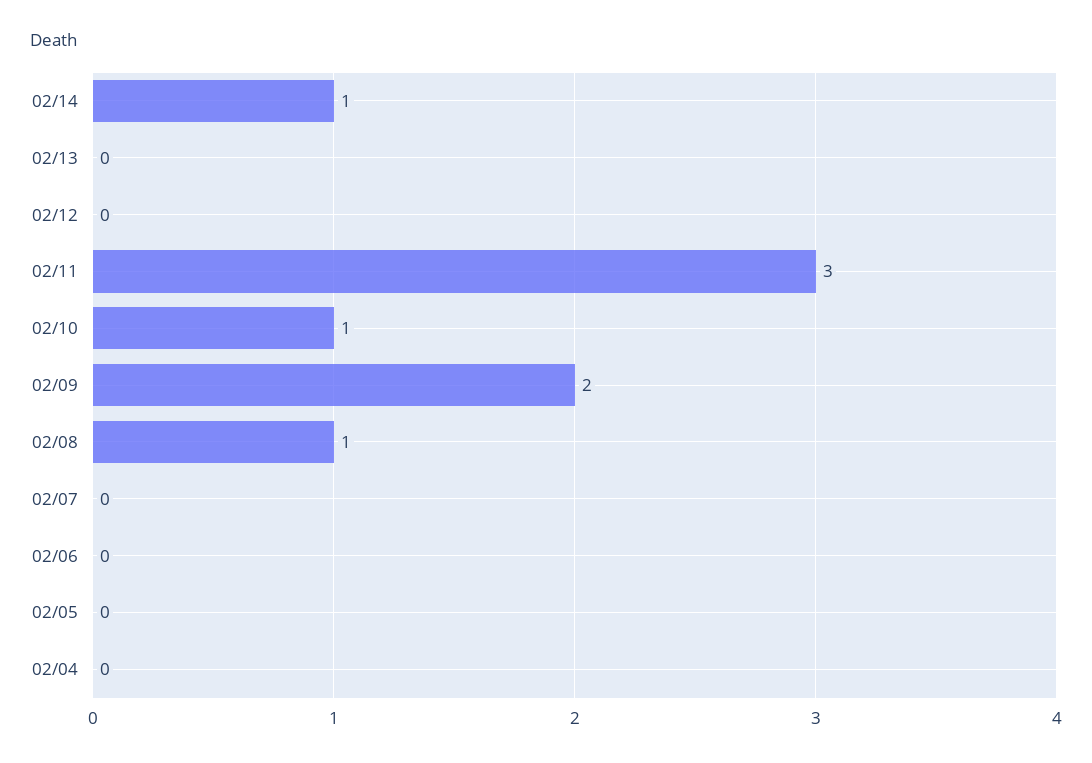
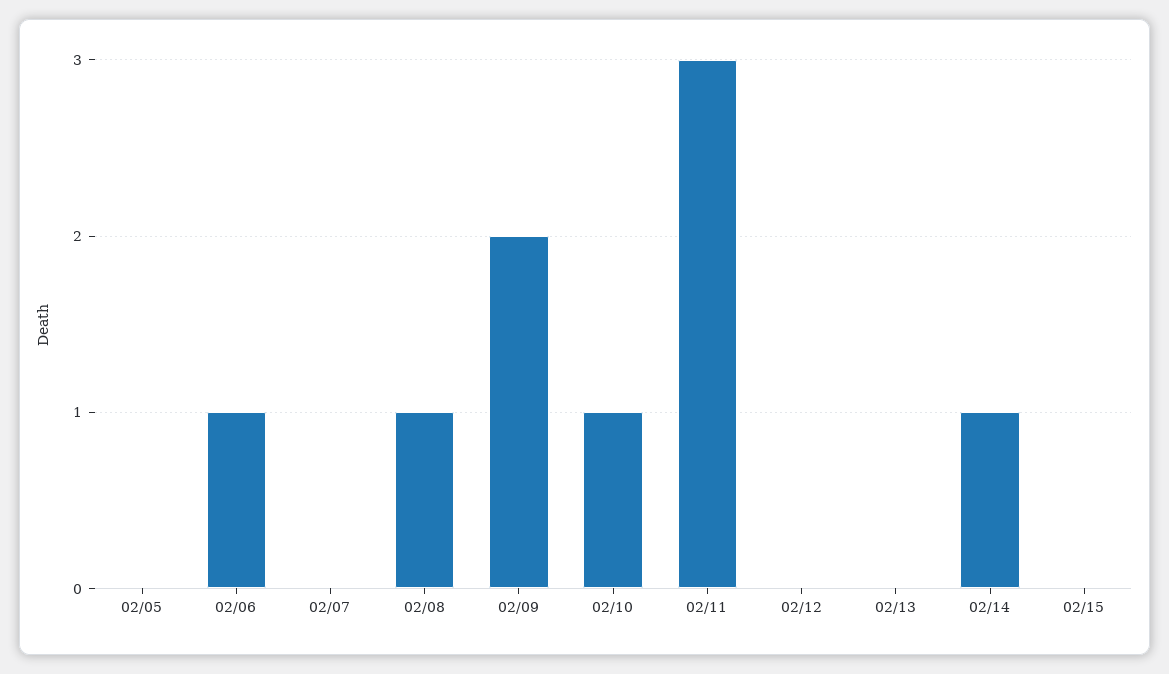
02/06: 0 -> 1
02/04: 0 -> none
02/15: none -> 0

